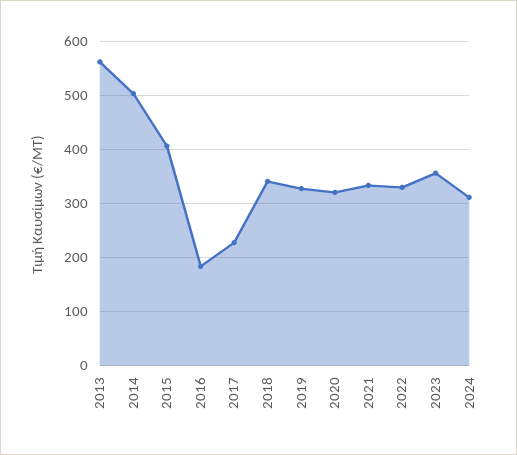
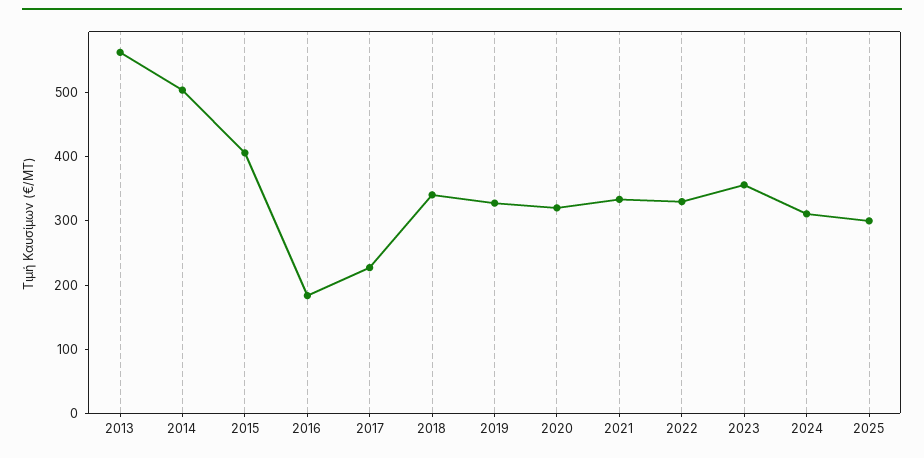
2025: none -> 300

